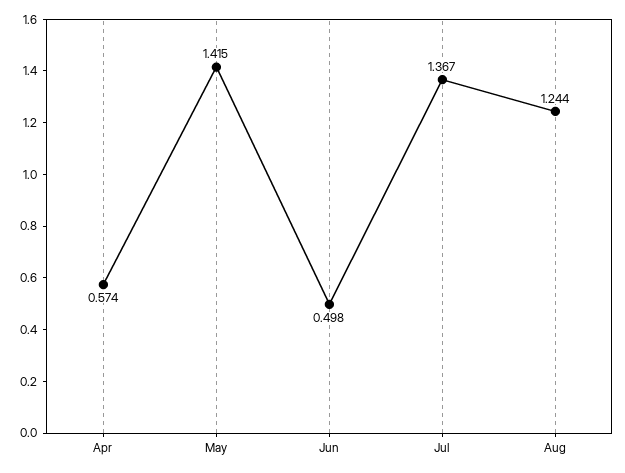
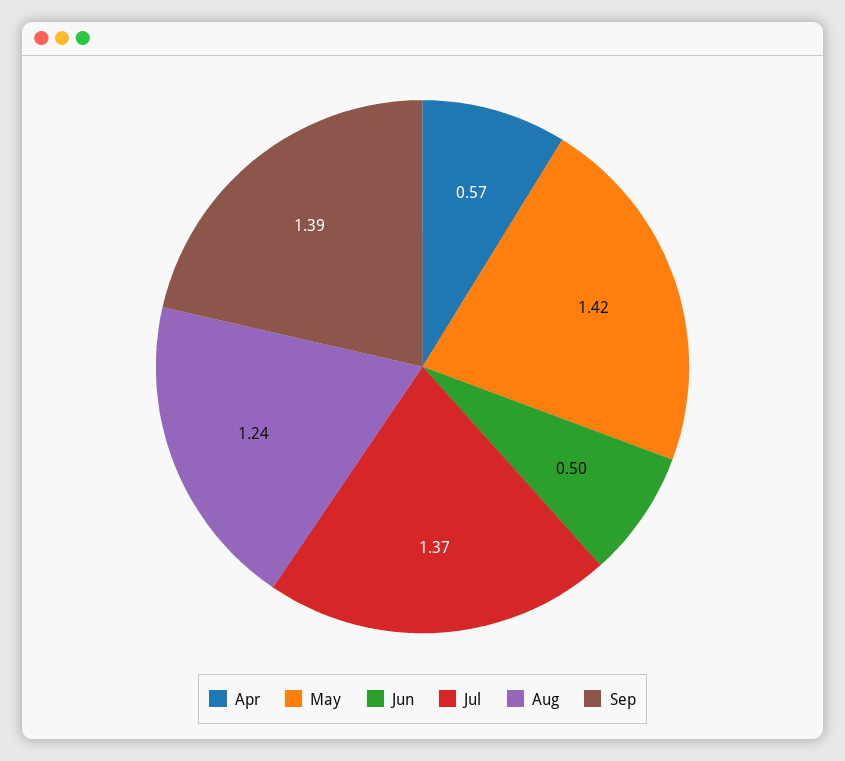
Sep: none -> 1.39

